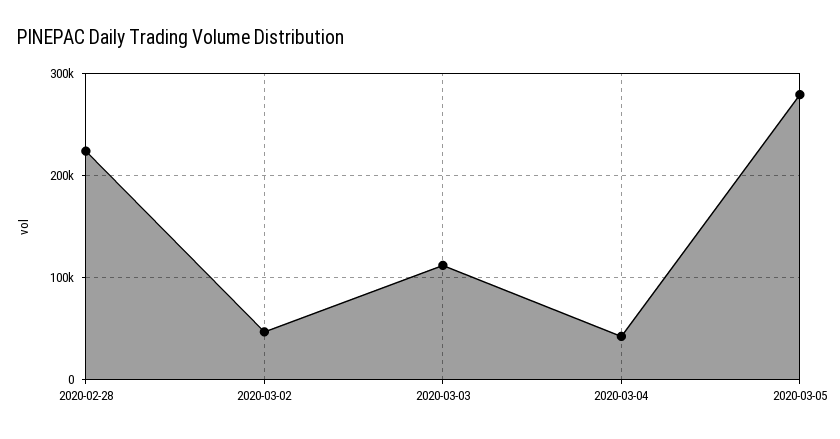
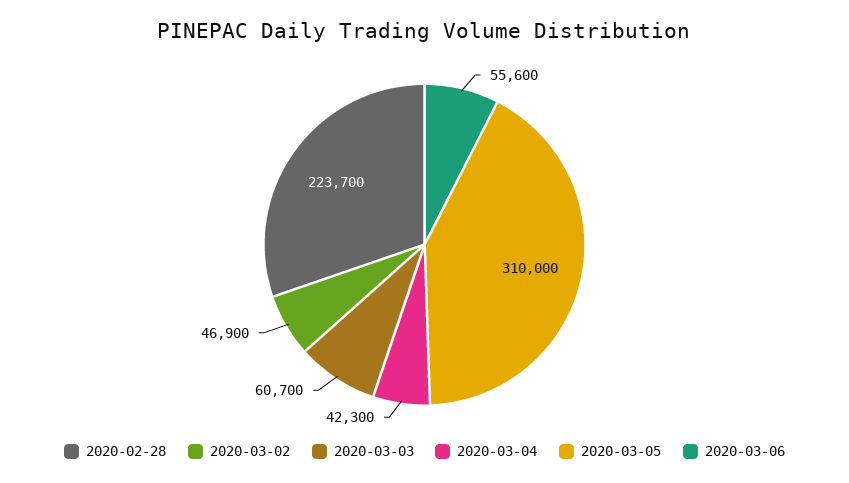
2020-03-03: 110000 -> 60700
2020-03-05: 280000 -> 310000
2020-03-06: none -> 55600

